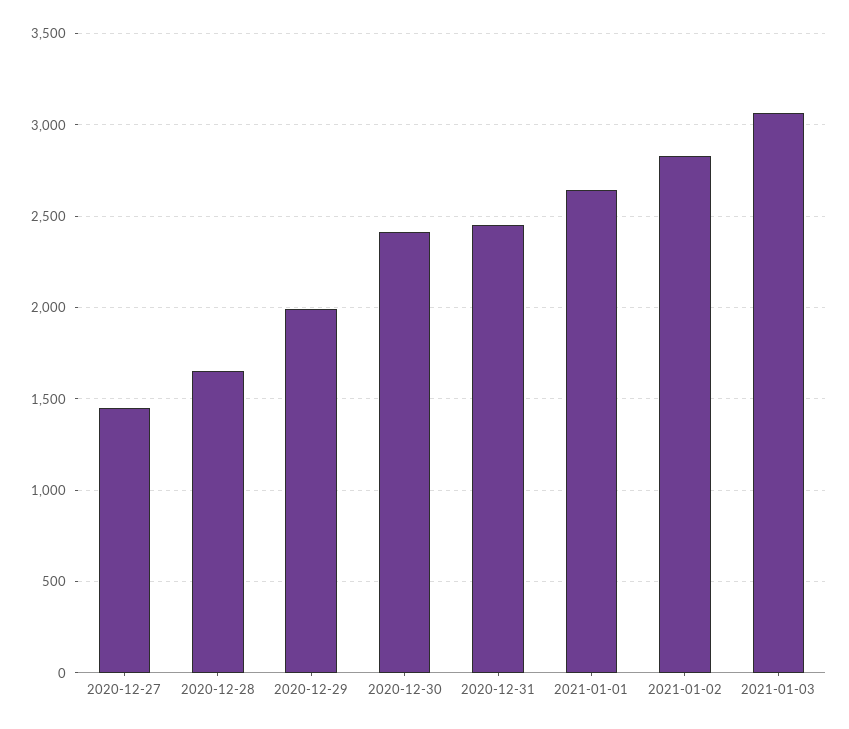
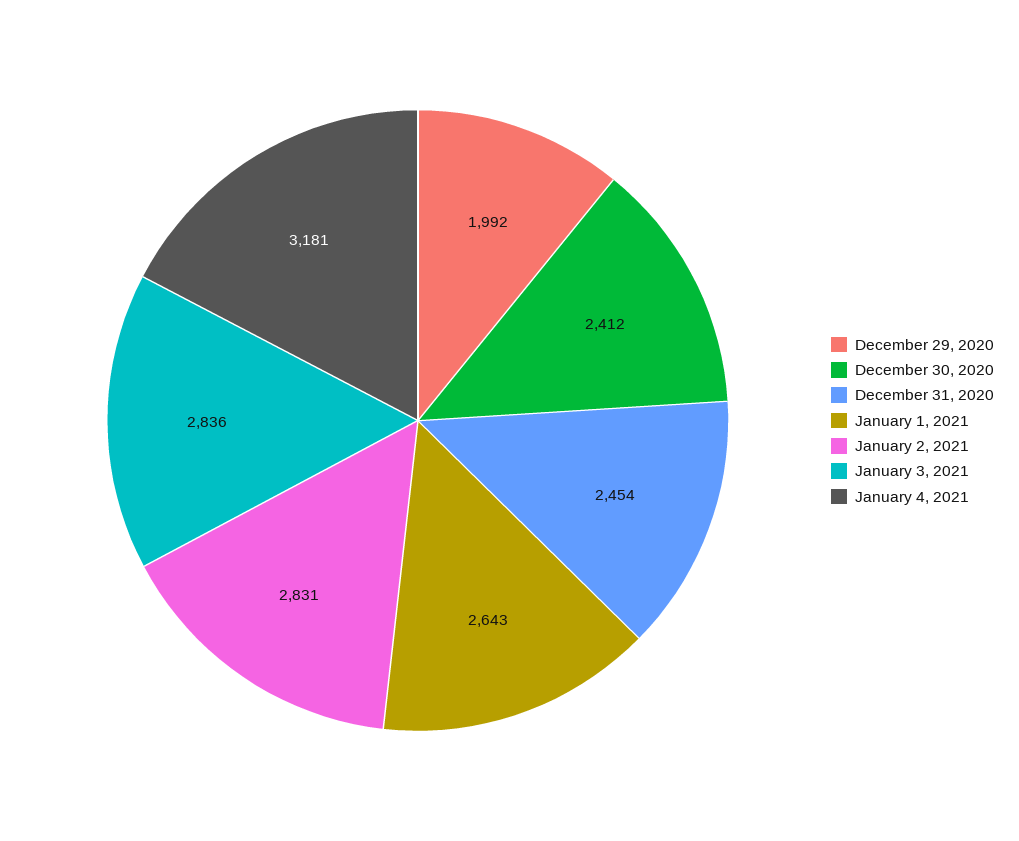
2020-12-27: 1450 -> none
2020-12-28: 1650 -> none
2021-01-03: 3050 -> 2836
January 4, 2021: none -> 3181

